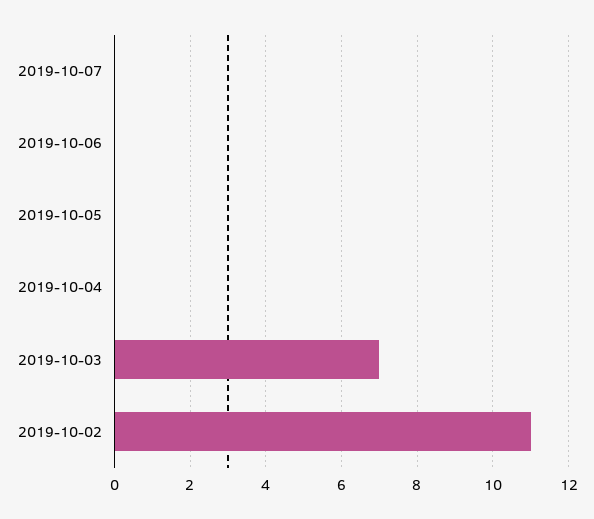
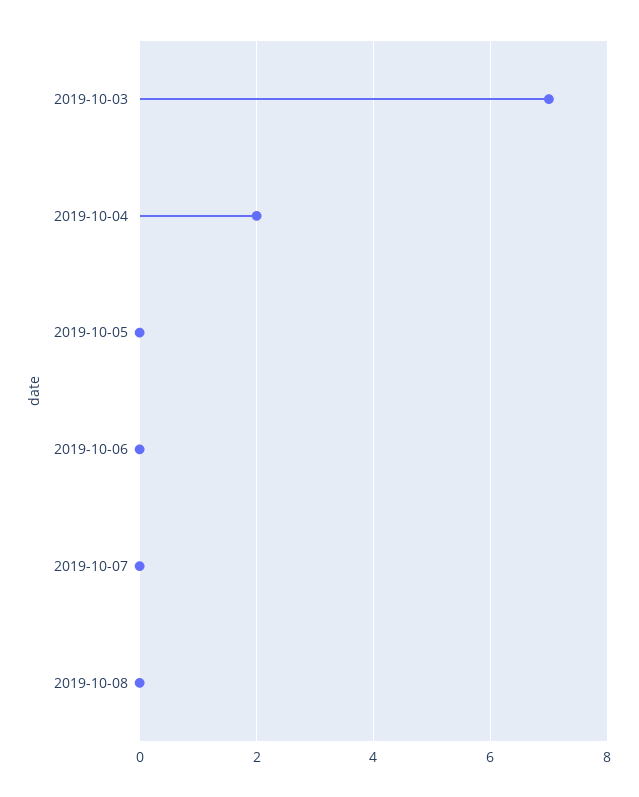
2019-10-04: 0 -> 2
2019-10-02: 11 -> none
2019-10-08: none -> 0

